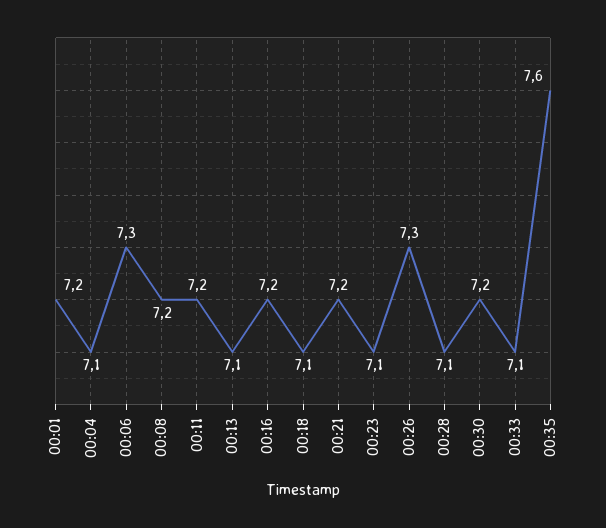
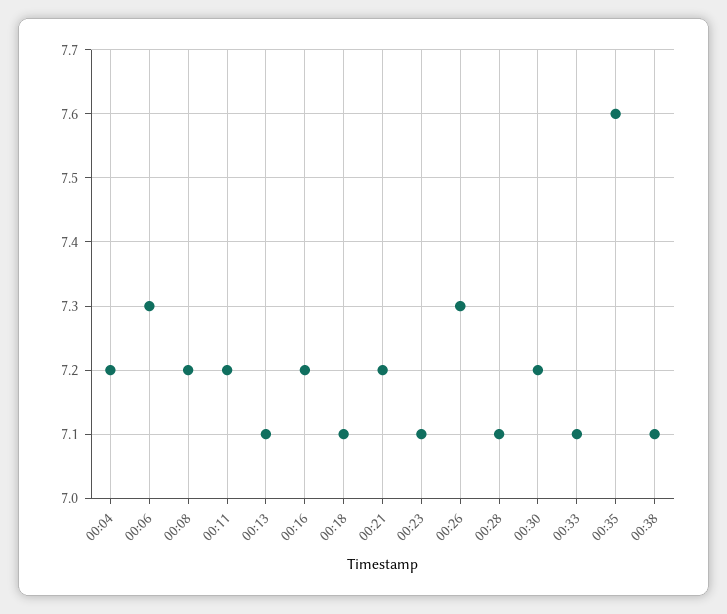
00:01: 7.2 -> none
00:04: 7.1 -> 7.2
00:38: none -> 7.1

